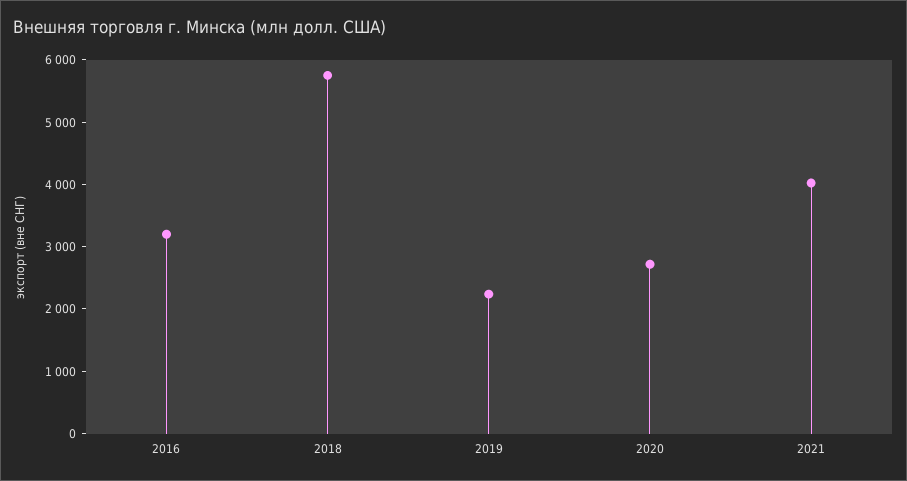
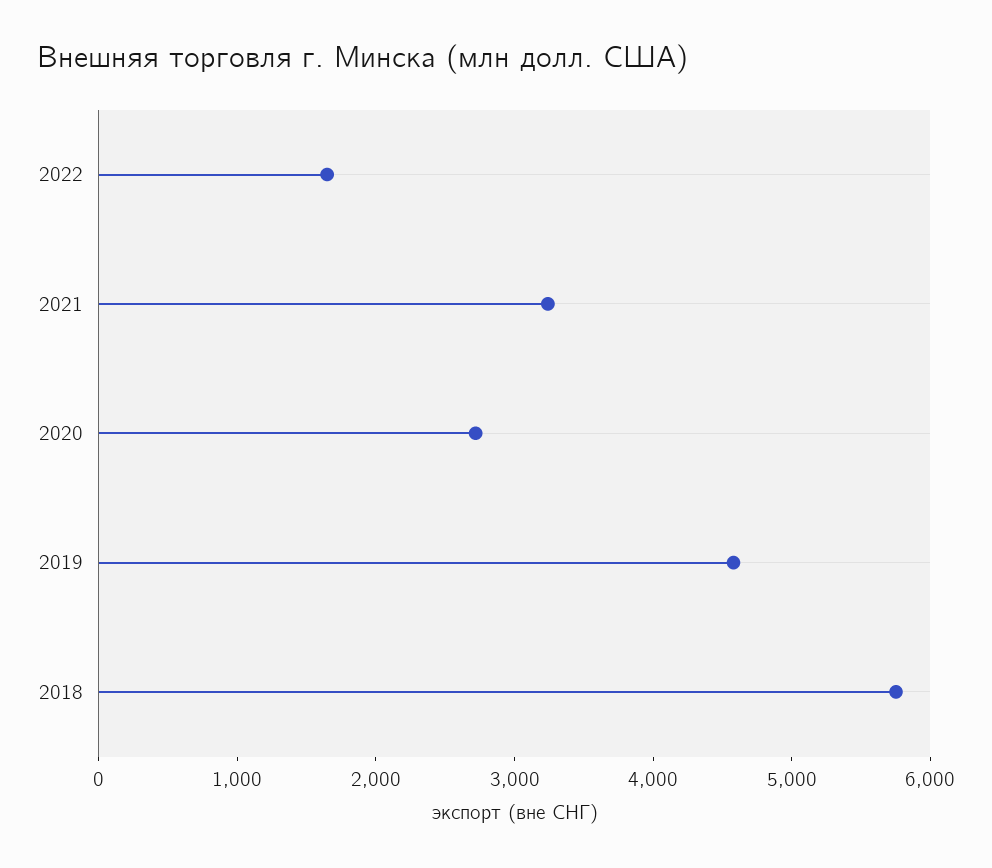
2016: 3200 -> none
2019: 2200 -> 4600
2021: 4000 -> 3200
2022: none -> 1600

